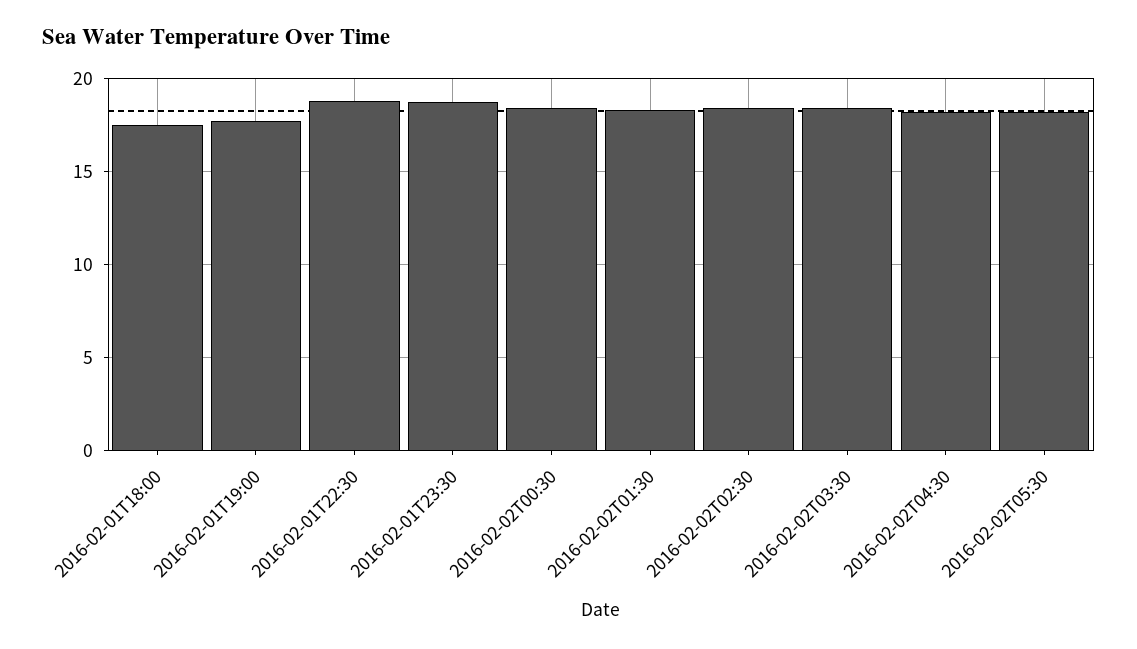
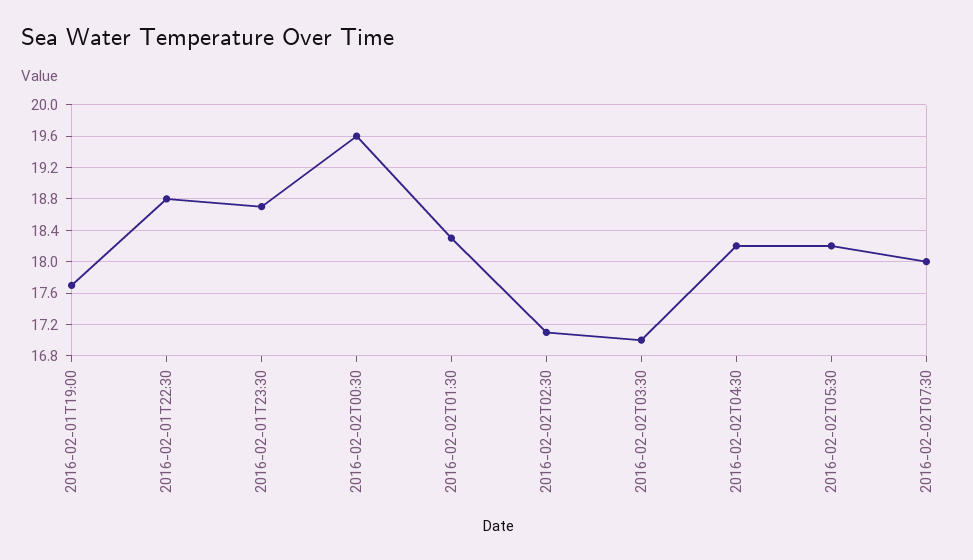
2016-02-01T18:00: 17.5 -> none
2016-02-02T00:30: 18.5 -> 19.6
2016-02-02T02:30: 18.5 -> 17.1
2016-02-02T03:30: 18.5 -> 17
2016-02-02T07:30: none -> 18

